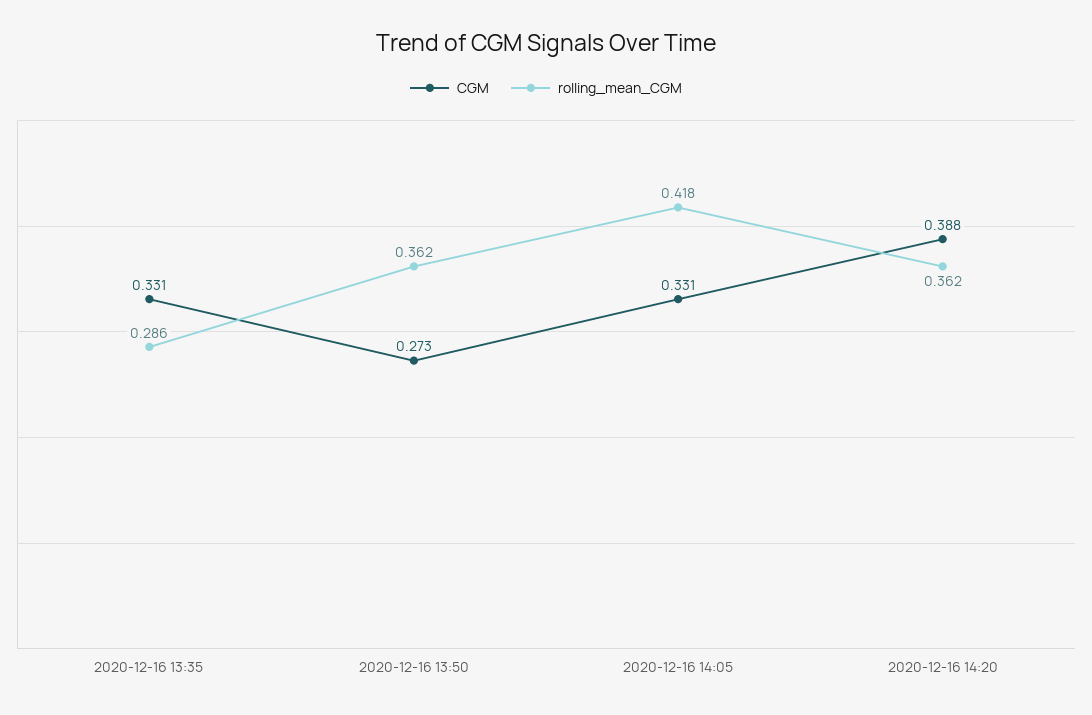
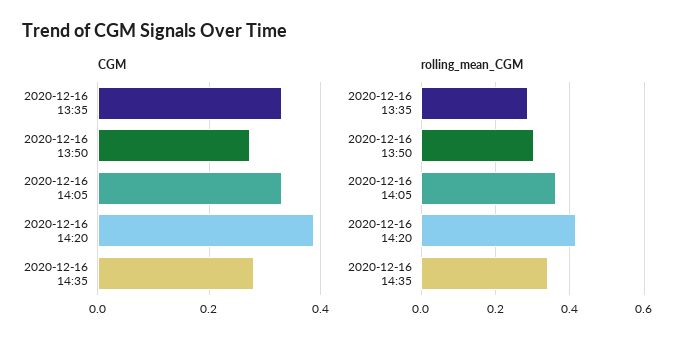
rolling_mean_CGM, 2020-12-16 13:50: 0.362 -> 0.3
rolling_mean_CGM, 2020-12-16 14:05: 0.418 -> 0.36
rolling_mean_CGM, 2020-12-16 14:20: 0.362 -> 0.42
CGM, 2020-12-16 14:35: none -> 0.28
rolling_mean_CGM, 2020-12-16 14:35: none -> 0.34

